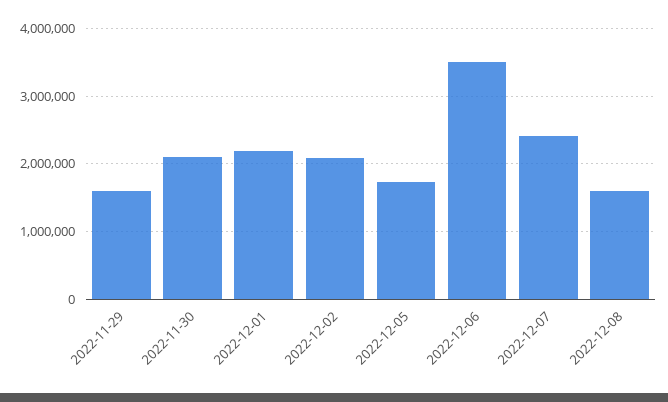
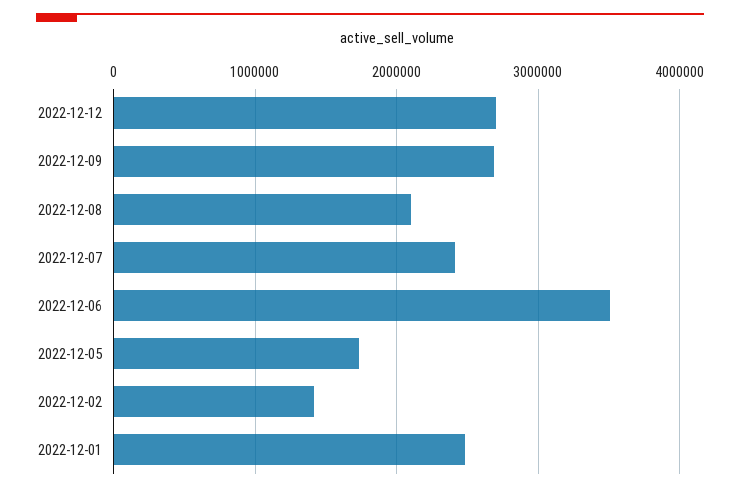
2022-11-29: 1600000 -> none
2022-11-30: 2100000 -> none
2022-12-01: 2200000 -> 2500000
2022-12-02: 2100000 -> 1400000
2022-12-08: 1600000 -> 2100000
2022-12-12: none -> 2700000
2022-12-09: none -> 2700000

